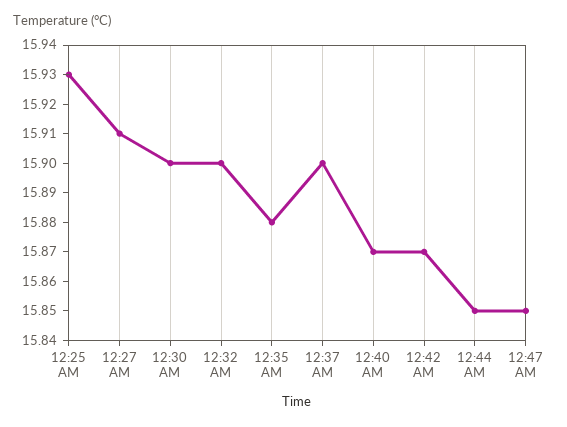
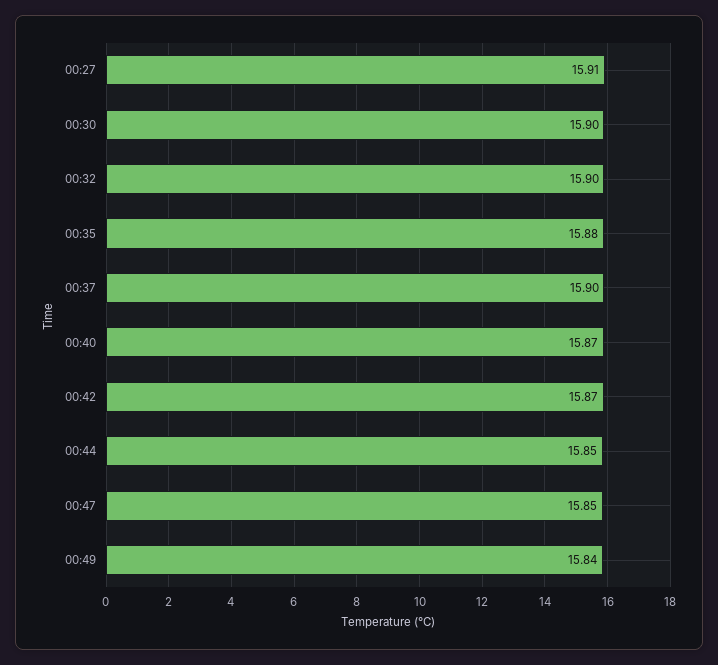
12:25 AM: 15.93 -> none
00:49: none -> 15.84

